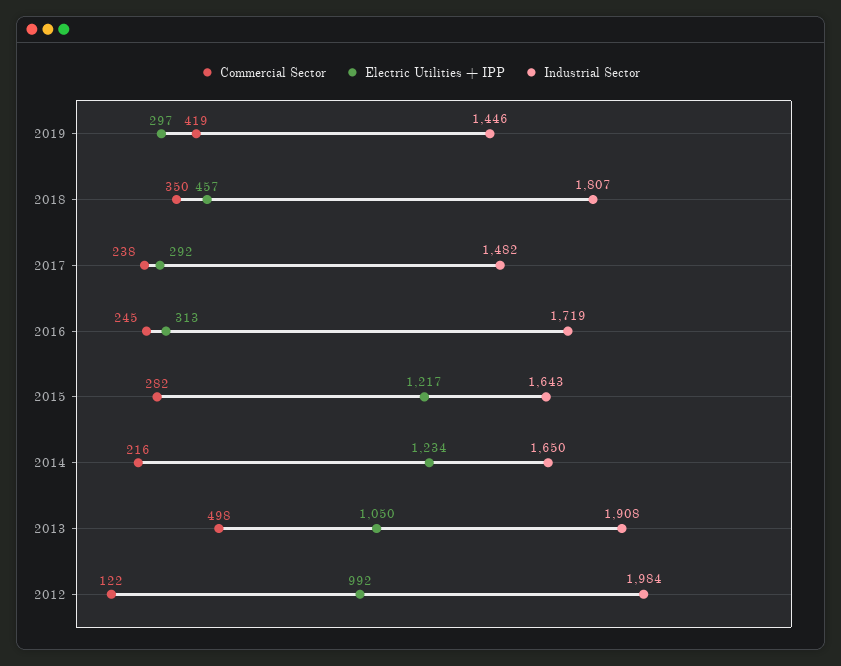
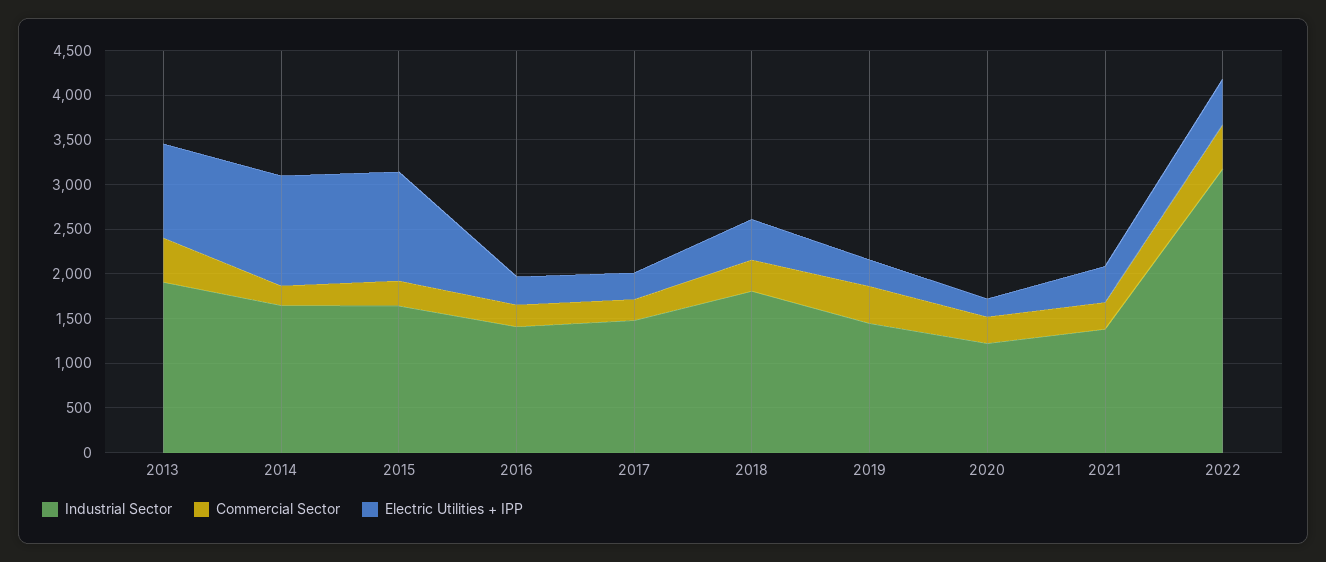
Industrial Sector, 2016: 1719 -> 1400
Commercial Sector, 2012: 122 -> none
Electric Utilities + IPP, 2012: 992 -> none
Industrial Sector, 2012: 1984 -> none
Industrial Sector, 2020: none -> 1200
Commercial Sector, 2020: none -> 300
Electric Utilities + IPP, 2020: none -> 200
Industrial Sector, 2021: none -> 1400
Commercial Sector, 2021: none -> 300
Electric Utilities + IPP, 2021: none -> 400
Industrial Sector, 2022: none -> 3200
Commercial Sector, 2022: none -> 500
Electric Utilities + IPP, 2022: none -> 500

